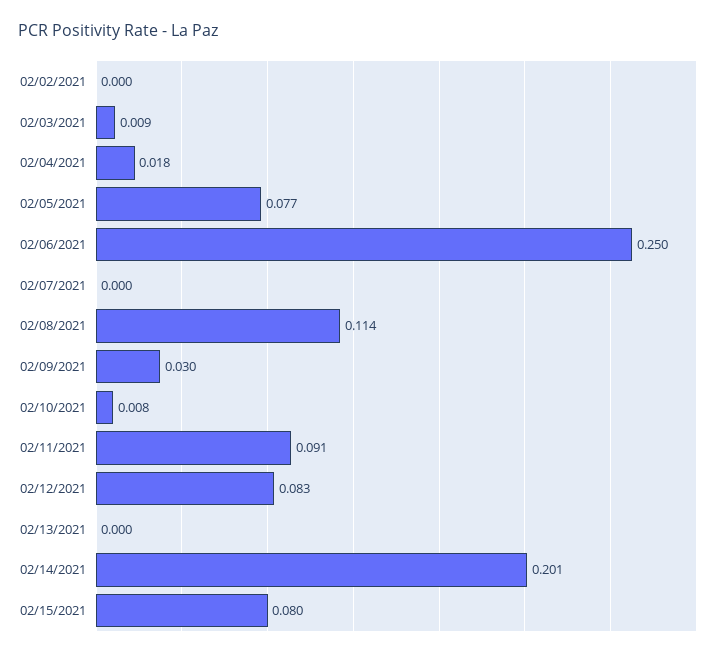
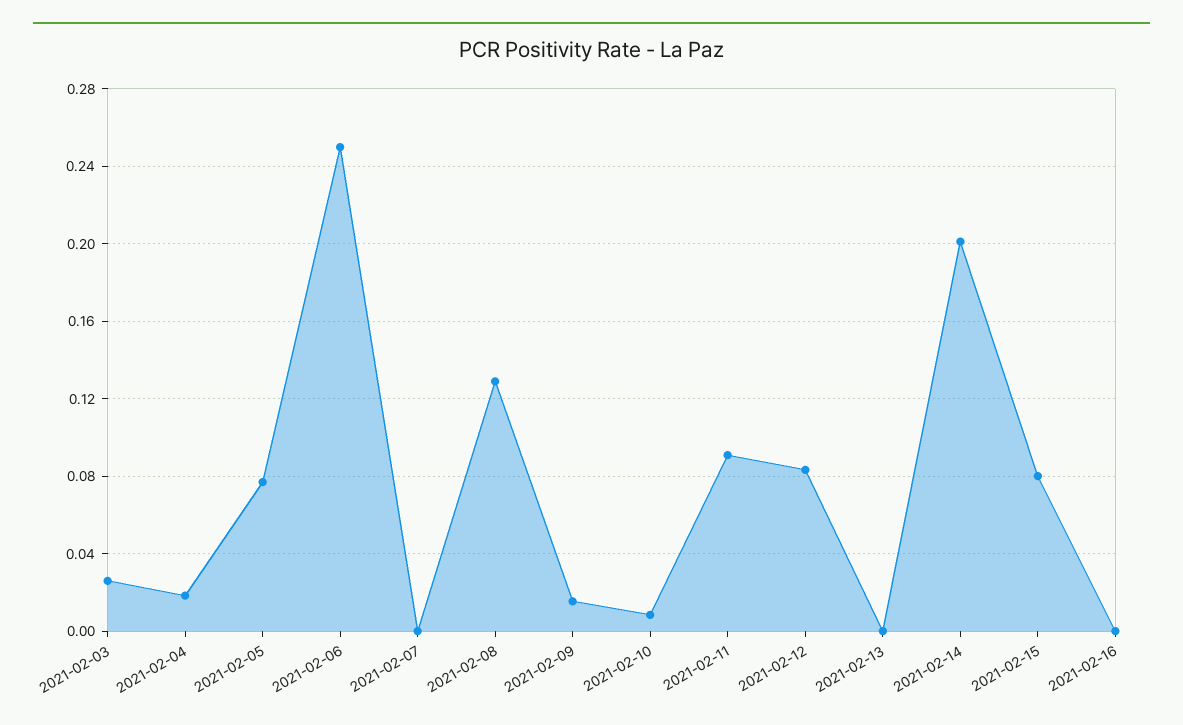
02/02/2021: 0 -> none
02/03/2021: 0.009 -> 0.025
02/08/2021: 0.114 -> 0.13
02/09/2021: 0.03 -> 0.015
2021-02-16: none -> 0

